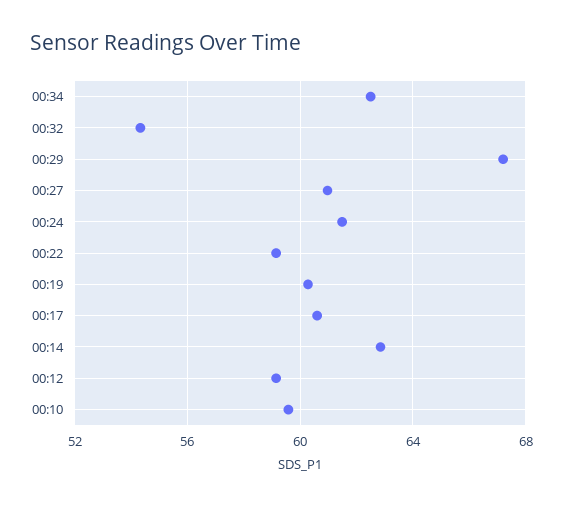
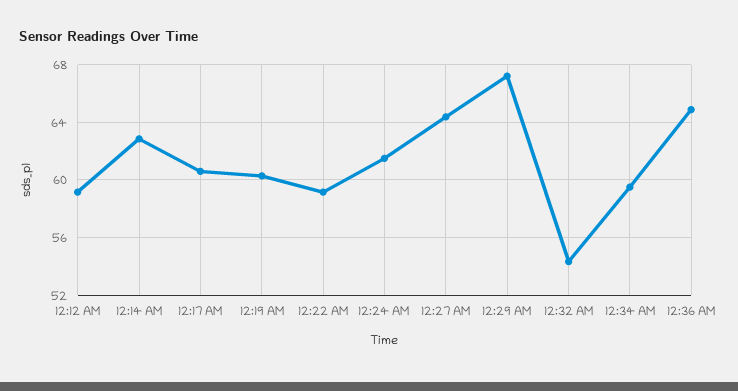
00:34: 62.5 -> 59.5
00:27: 61 -> 64.5
00:10: 59.5 -> none
12:36 AM: none -> 65

